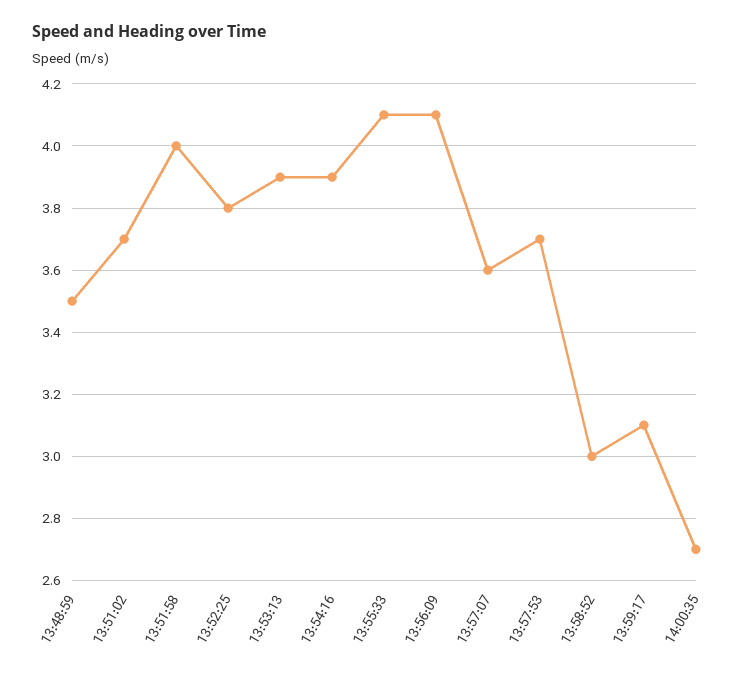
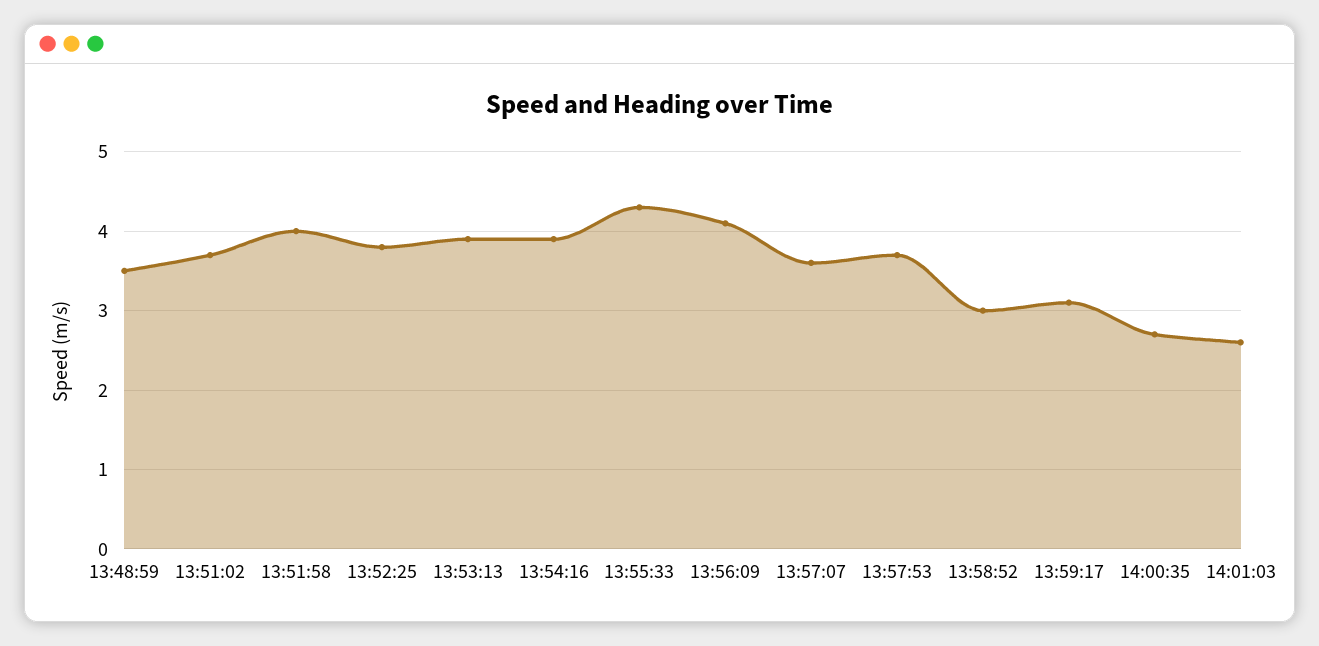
13:55:33: 4.1 -> 4.3
14:01:03: none -> 2.6

